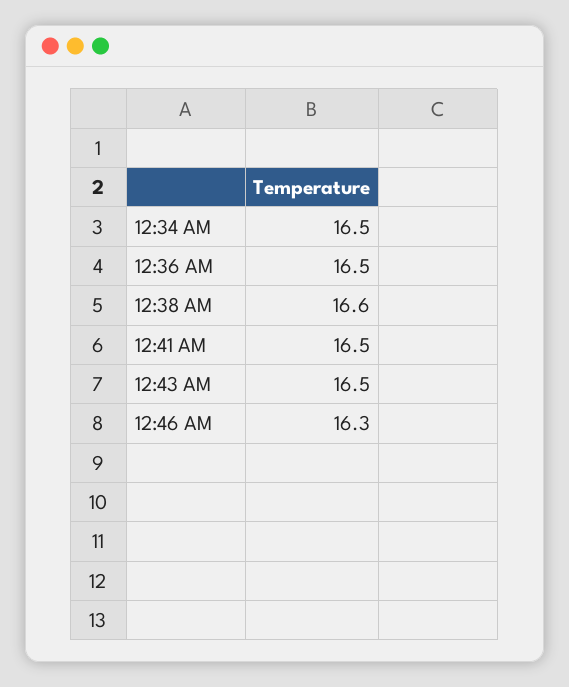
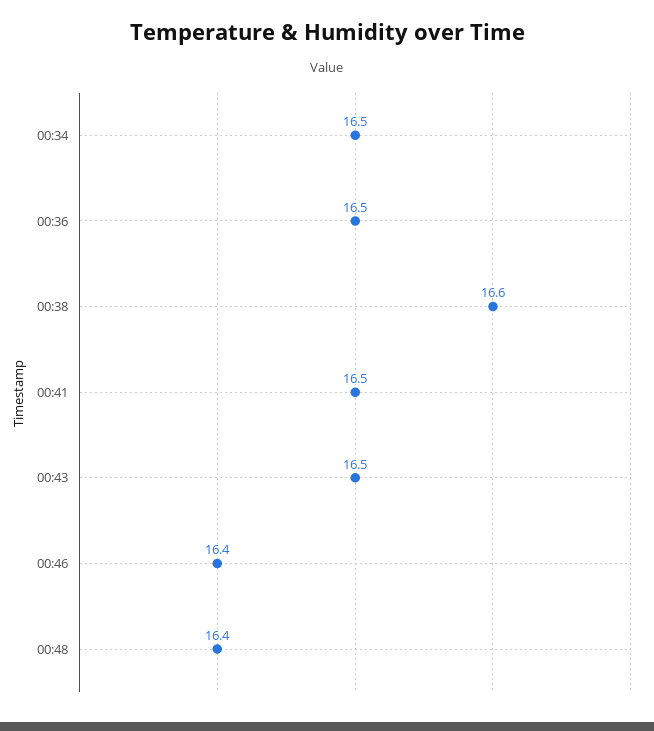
12:46 AM: 16.3 -> 16.4
00:48: none -> 16.4

